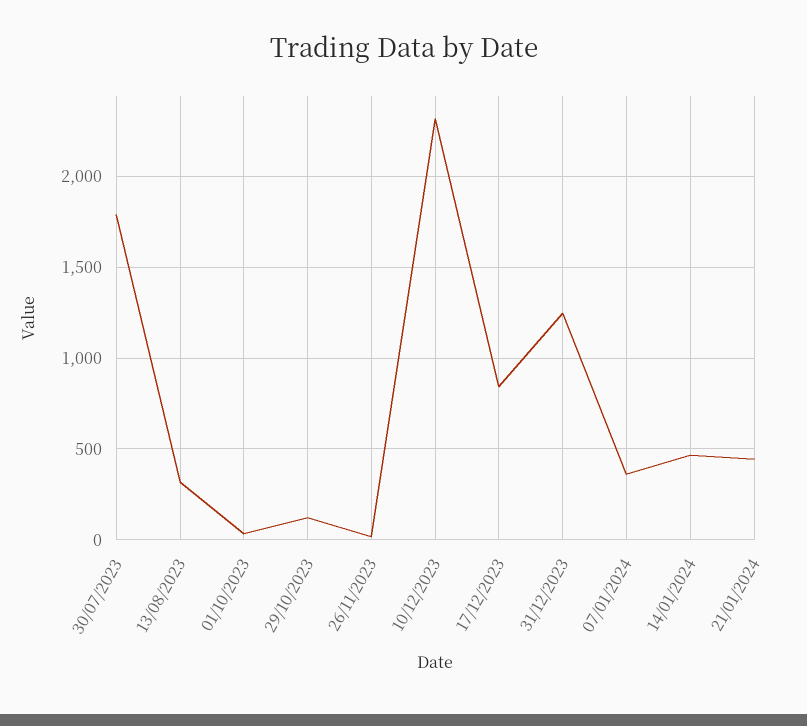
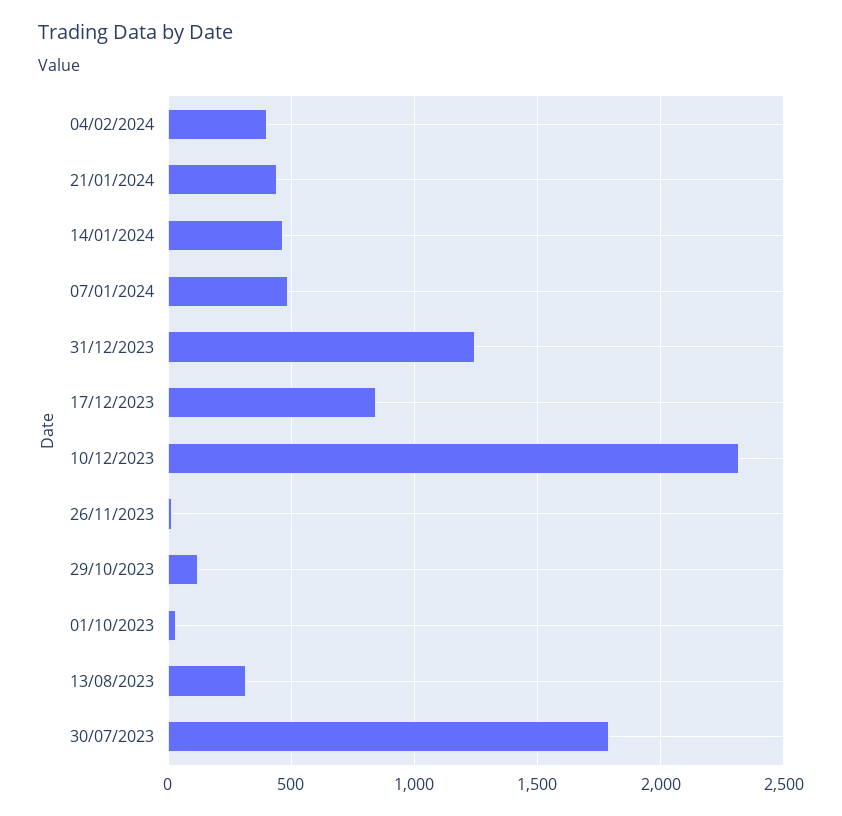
07/01/2024: 350 -> 500
04/02/2024: none -> 400

